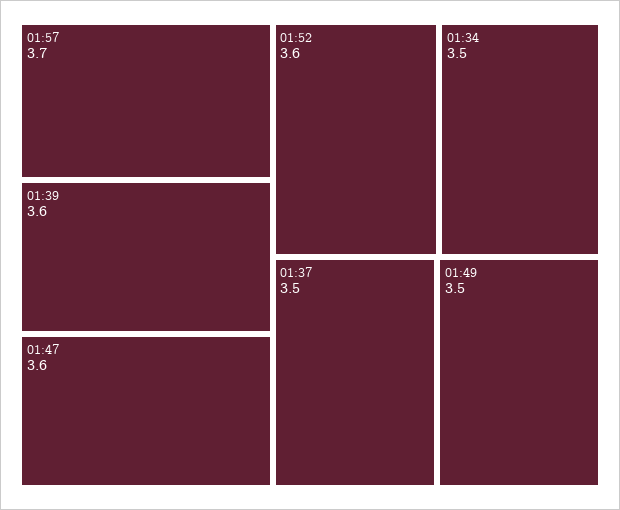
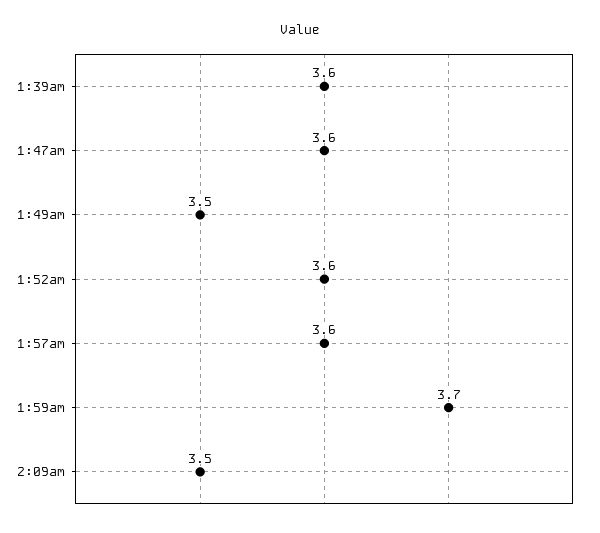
01:57: 3.7 -> 3.6
01:34: 3.5 -> none
01:37: 3.5 -> none
1:59am: none -> 3.7
2:09am: none -> 3.5

